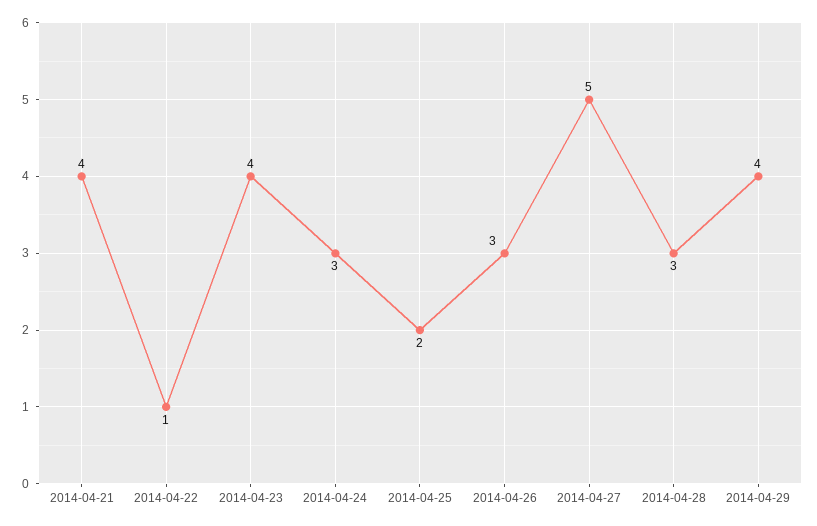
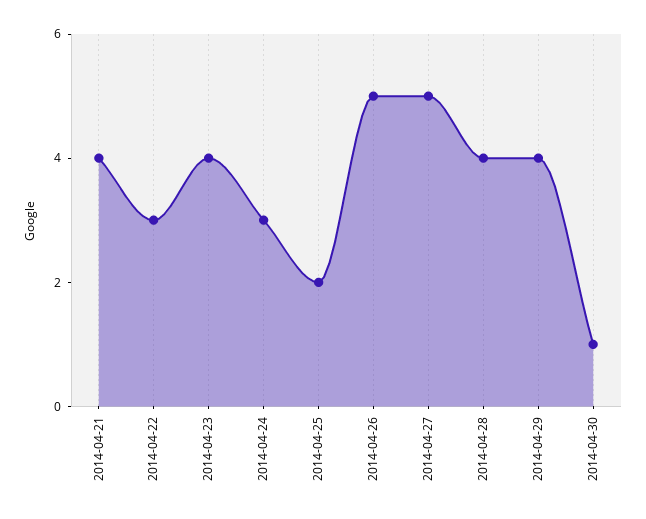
2014-04-22: 1 -> 3
2014-04-26: 3 -> 5
2014-04-28: 3 -> 4
2014-04-30: none -> 1

